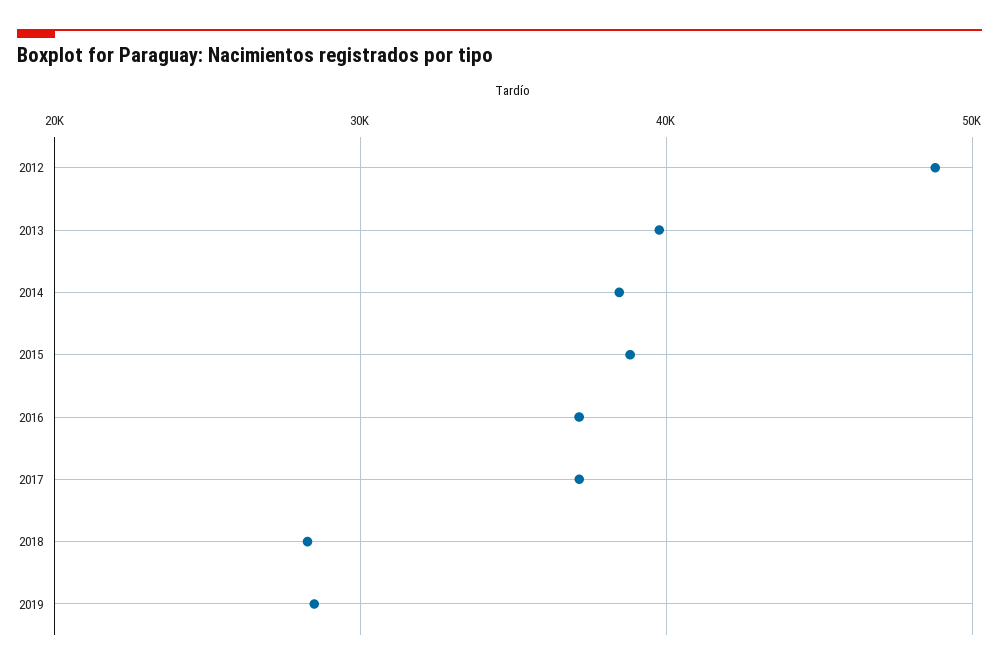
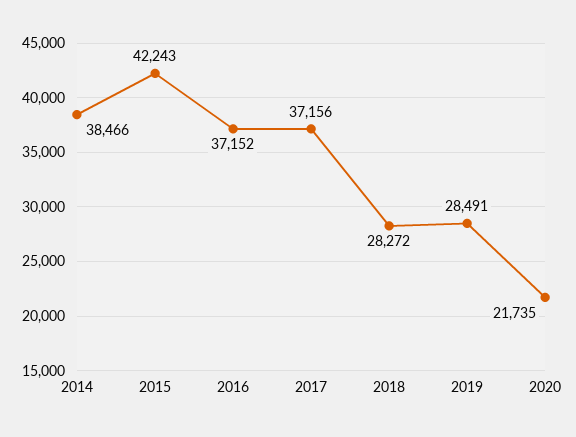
2012: 49000 -> none
2013: 40000 -> none
2015: 39000 -> 42243
2020: none -> 21735

